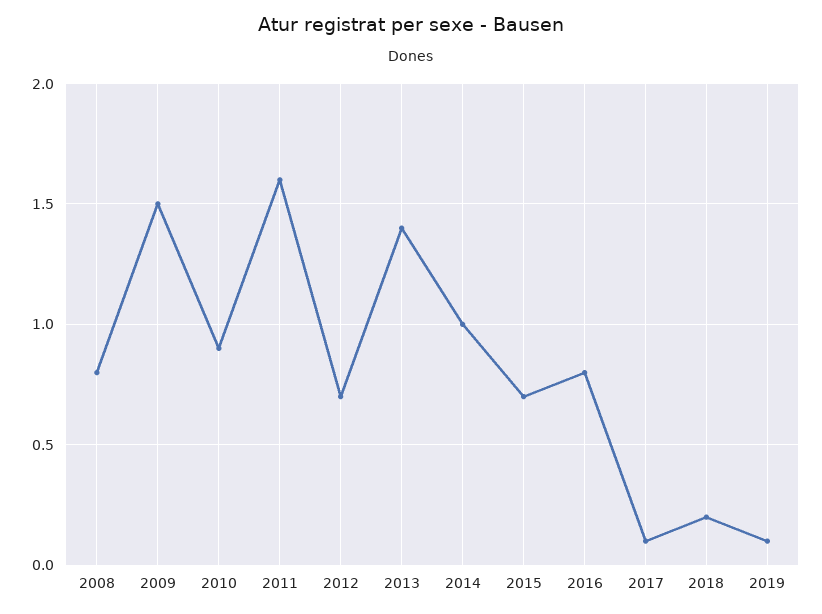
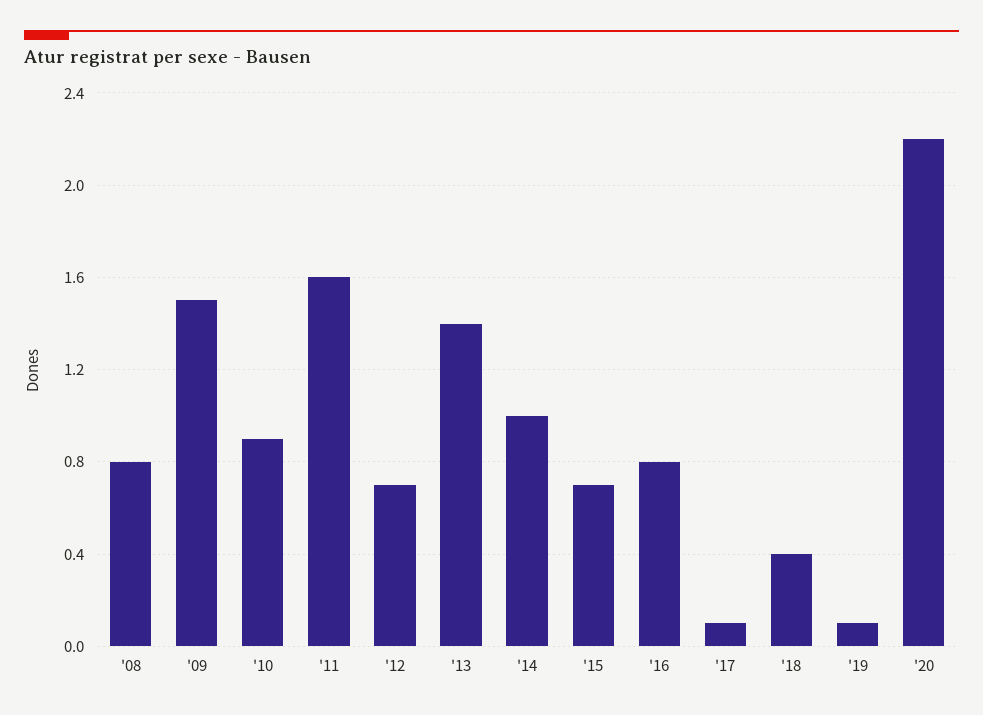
2018: 0.2 -> 0.4
'20: none -> 2.2

